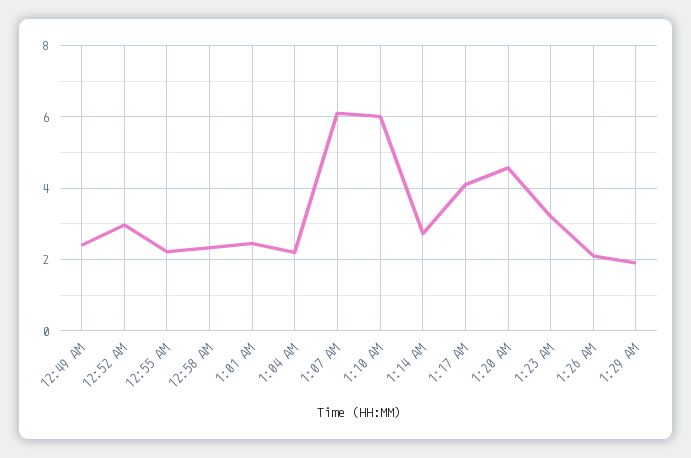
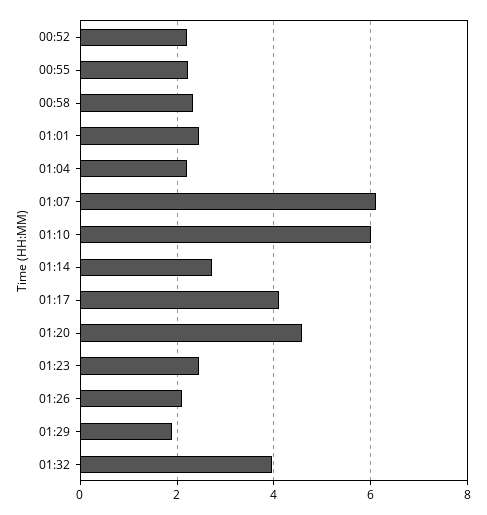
12:49 AM: 2.4 -> none
12:52 AM: 3 -> 2.2
1:23 AM: 3.2 -> 2.4
01:32: none -> 4

